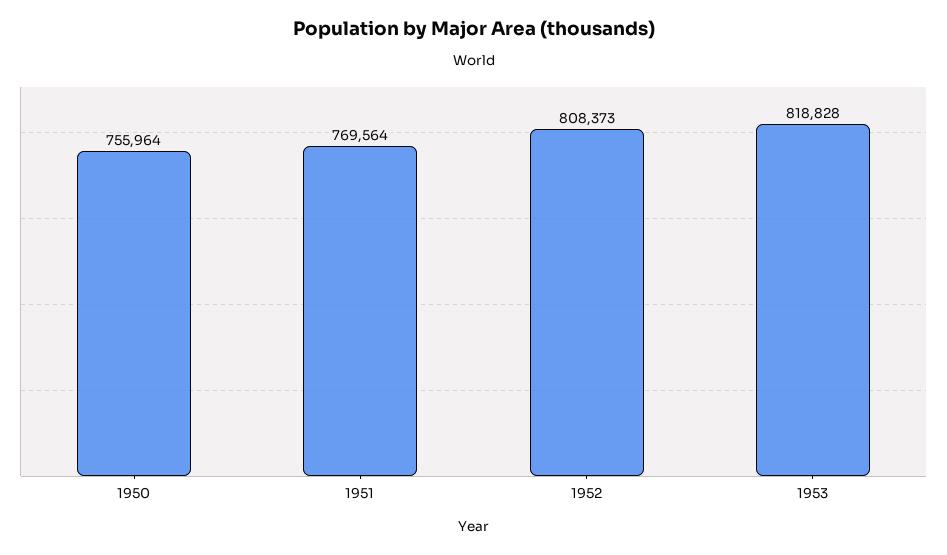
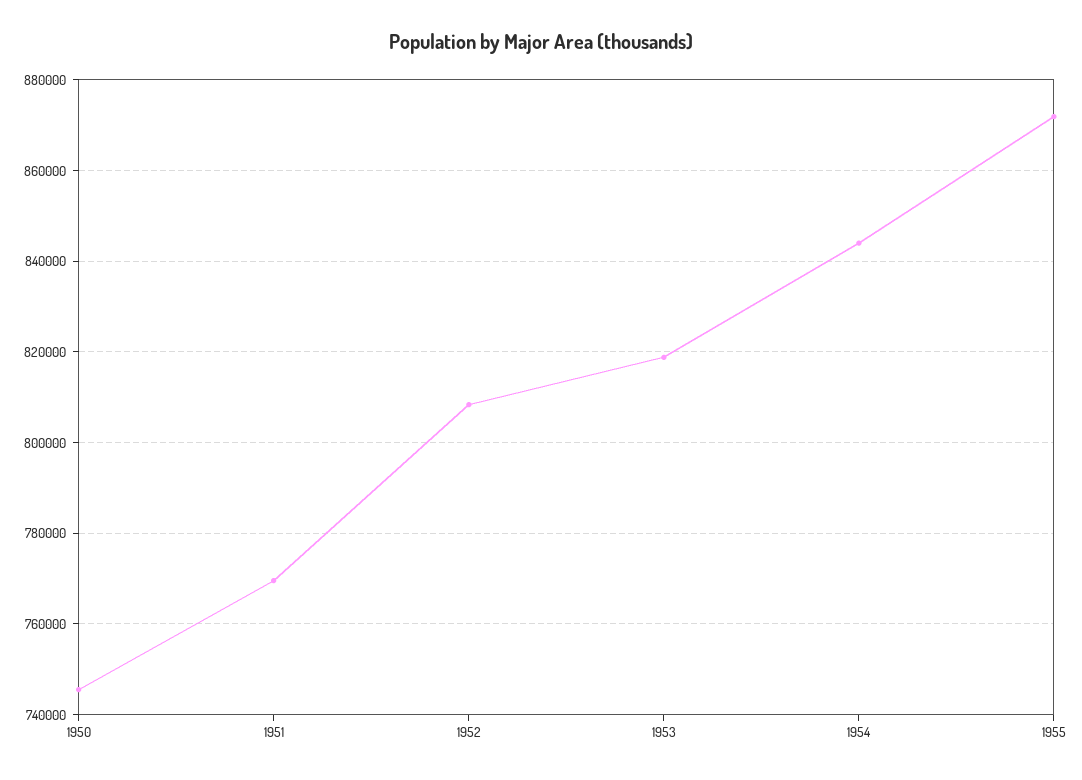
1950: 755964 -> 746000
1954: none -> 844000
1955: none -> 872000

